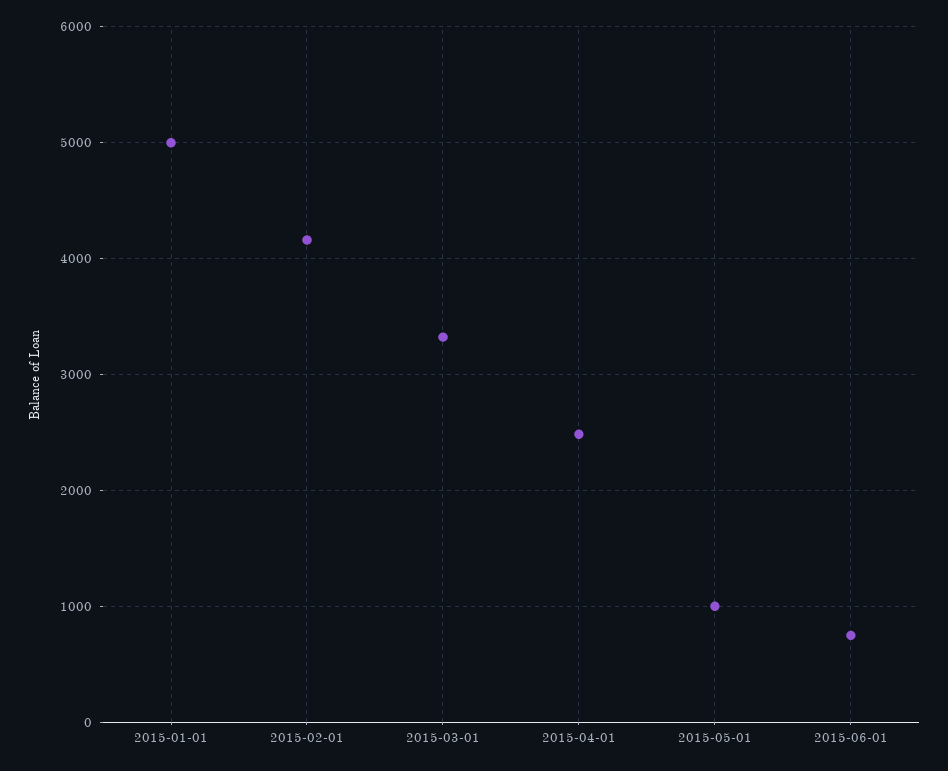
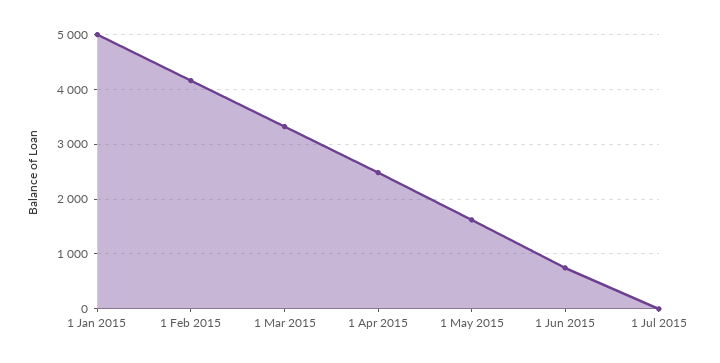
2015-05-01: 1000 -> 1600
1 Jul 2015: none -> 0

